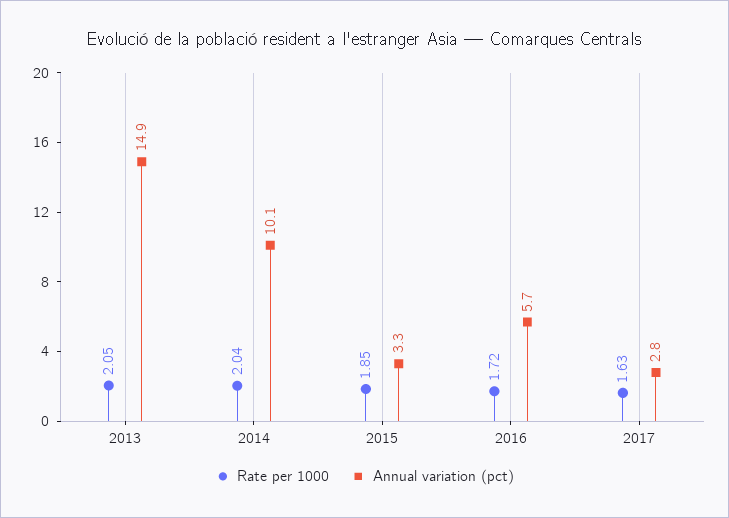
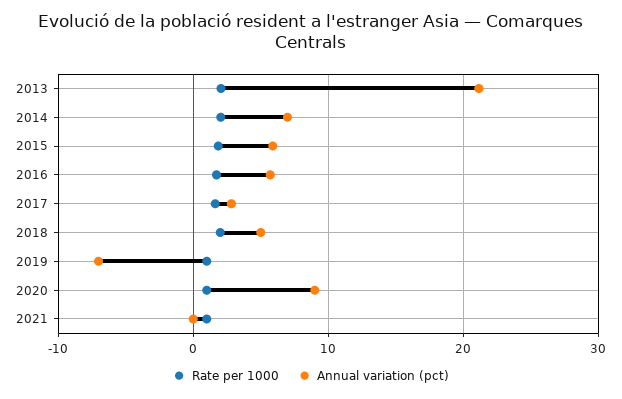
Annual variation (pct), 2013: 14.9 -> 21
Annual variation (pct), 2014: 10.1 -> 7
Annual variation (pct), 2015: 3.3 -> 6
Rate per 1000, 2018: none -> 2
Annual variation (pct), 2018: none -> 5
Rate per 1000, 2019: none -> 1
Annual variation (pct), 2019: none -> -7
Rate per 1000, 2020: none -> 1
Annual variation (pct), 2020: none -> 9
Rate per 1000, 2021: none -> 1
Annual variation (pct), 2021: none -> 0

